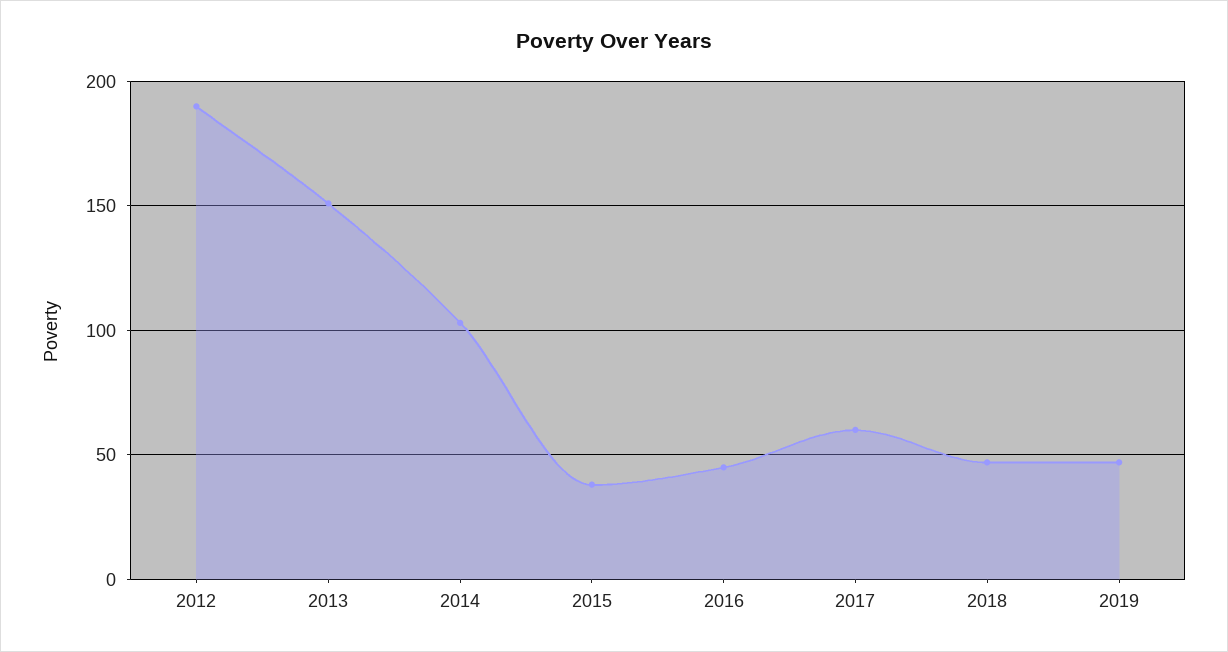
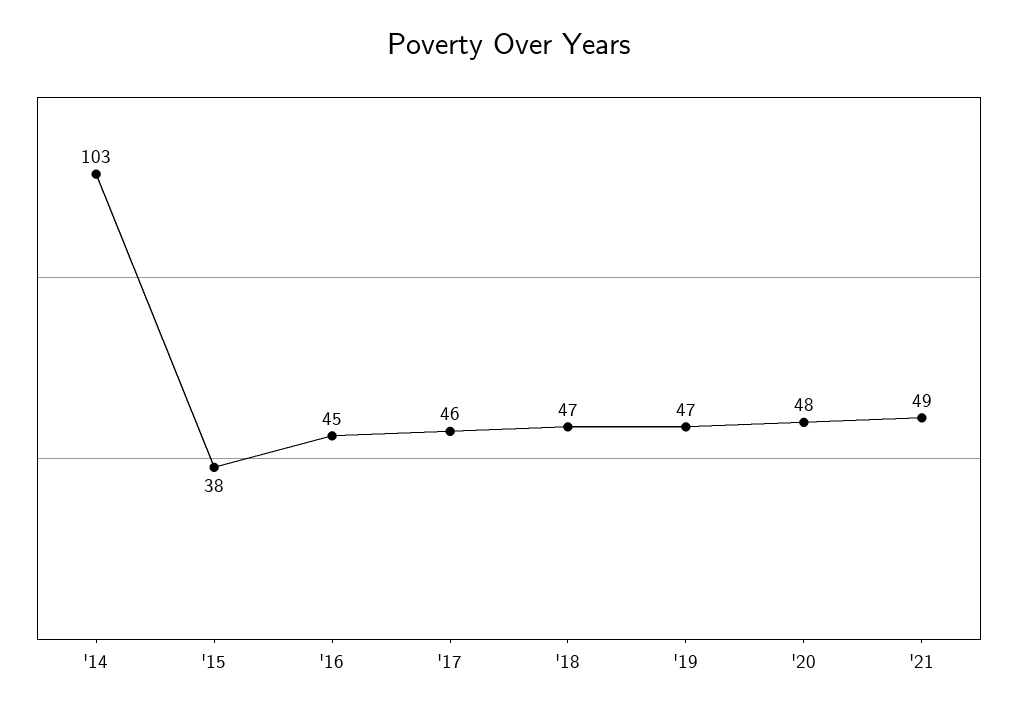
2012: 190 -> none
2013: 150 -> none
2017: 60 -> 46
'20: none -> 48
'21: none -> 49

